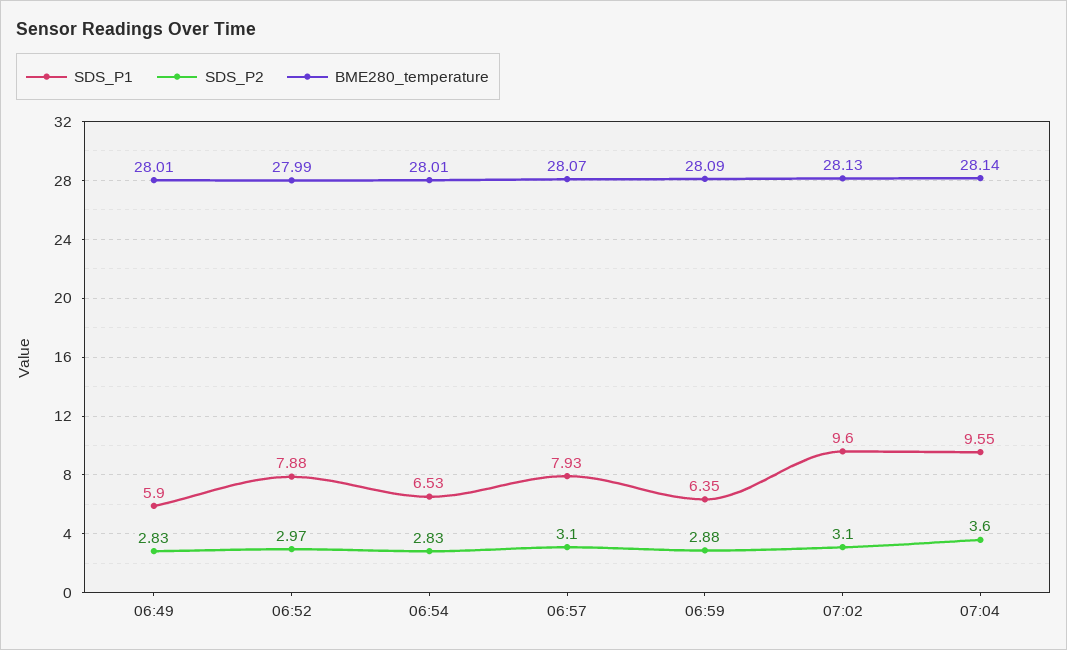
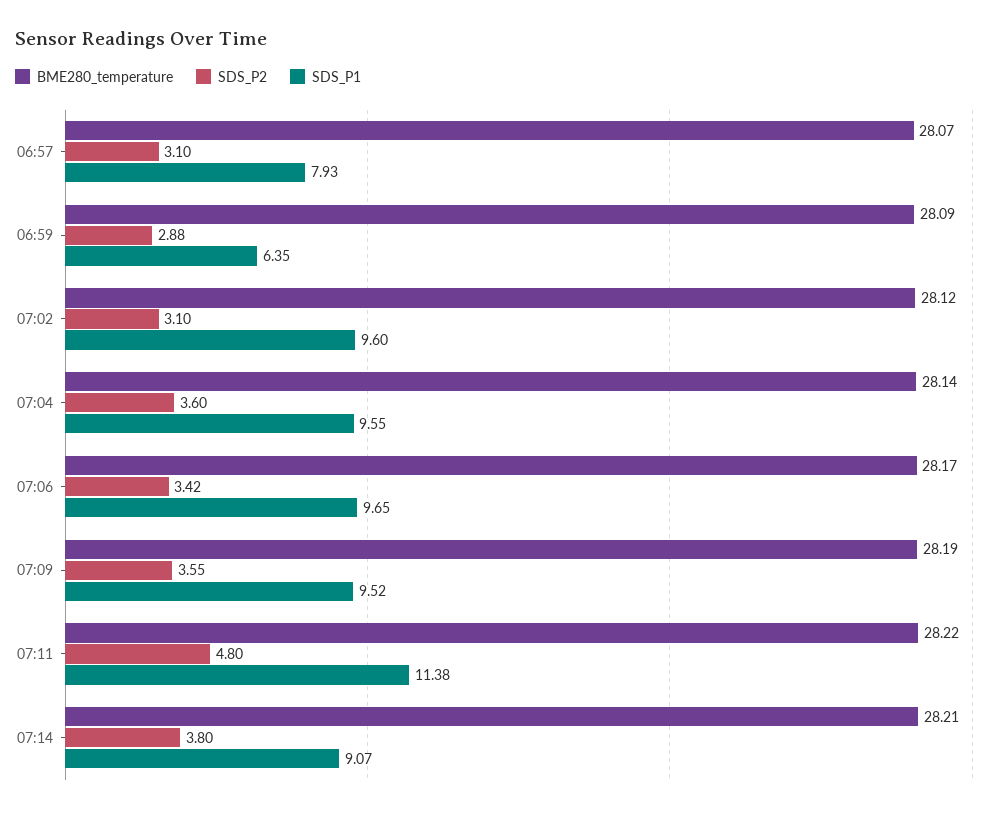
SDS_P1, 06:49: 5.9 -> none
SDS_P2, 06:49: 2.83 -> none
BME280_temperature, 06:49: 28.01 -> none
SDS_P1, 06:52: 7.88 -> none
SDS_P2, 06:52: 2.97 -> none
BME280_temperature, 06:52: 27.99 -> none
SDS_P1, 06:54: 6.53 -> none
SDS_P2, 06:54: 2.83 -> none
BME280_temperature, 06:54: 28.01 -> none
BME280_temperature, 07:02: 28.13 -> 28.12
BME280_temperature, 07:06: none -> 28.17
SDS_P2, 07:06: none -> 3.42
SDS_P1, 07:06: none -> 9.65
BME280_temperature, 07:09: none -> 28.19
SDS_P2, 07:09: none -> 3.55
SDS_P1, 07:09: none -> 9.52
BME280_temperature, 07:11: none -> 28.22
SDS_P2, 07:11: none -> 4.8
SDS_P1, 07:11: none -> 11.38
BME280_temperature, 07:14: none -> 28.21
SDS_P2, 07:14: none -> 3.8
SDS_P1, 07:14: none -> 9.07

